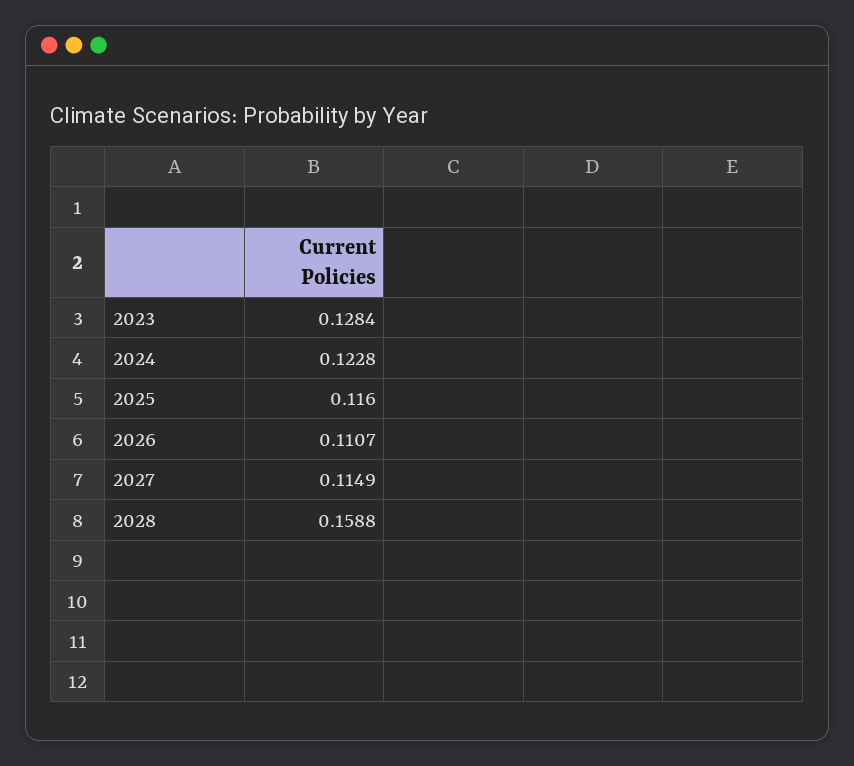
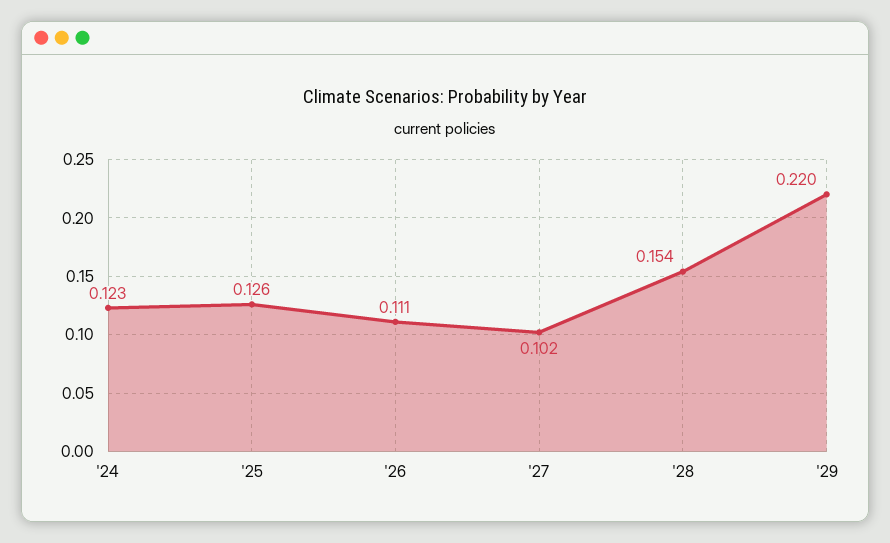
2023: 0.1284 -> none
2025: 0.116 -> 0.126
2027: 0.1149 -> 0.102
2028: 0.1588 -> 0.154
'29: none -> 0.22

